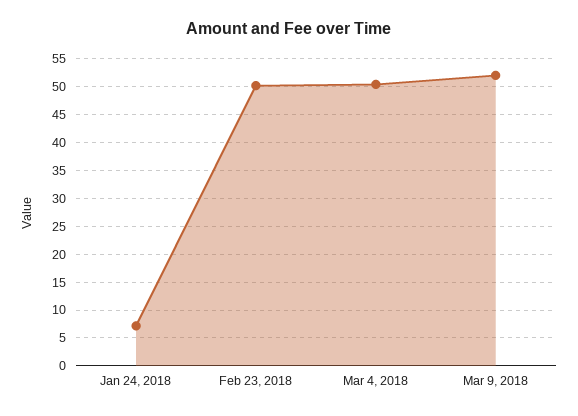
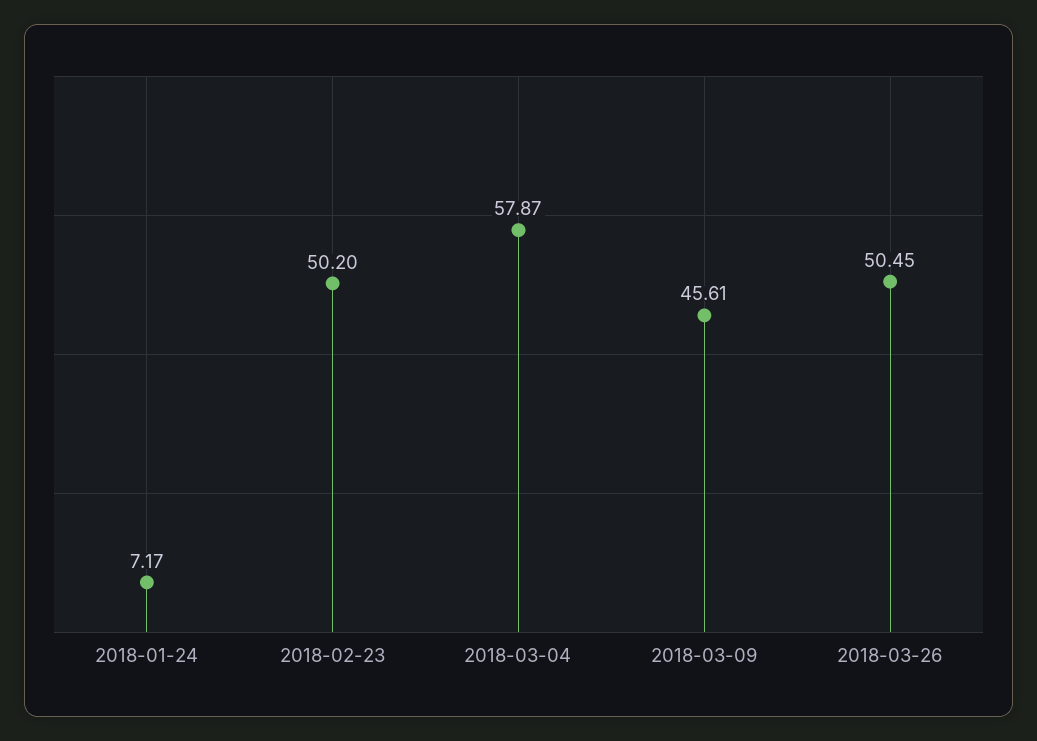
Mar 4, 2018: 50 -> 57.87
Mar 9, 2018: 52.5 -> 45.61
2018-03-26: none -> 50.45

